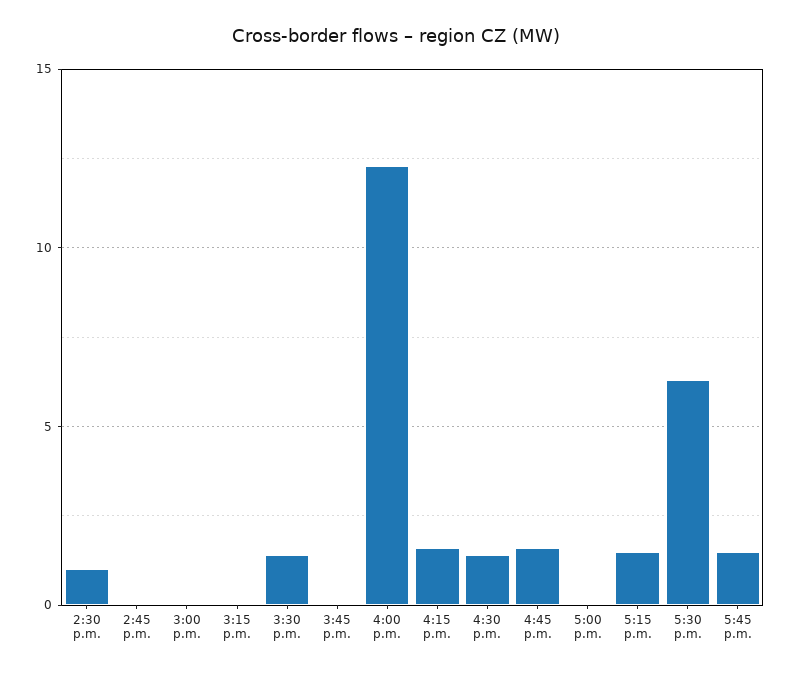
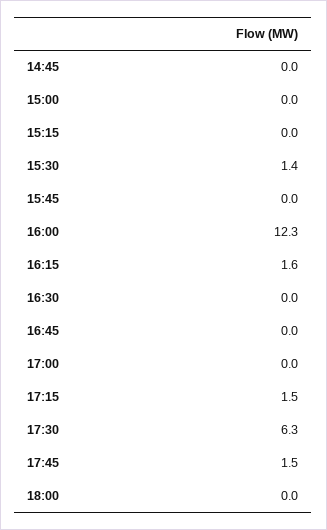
2:30 p.m.: 1 -> none
4:30 p.m.: 1.5 -> 0
4:45 p.m.: 1.5 -> 0
18:00: none -> 0

